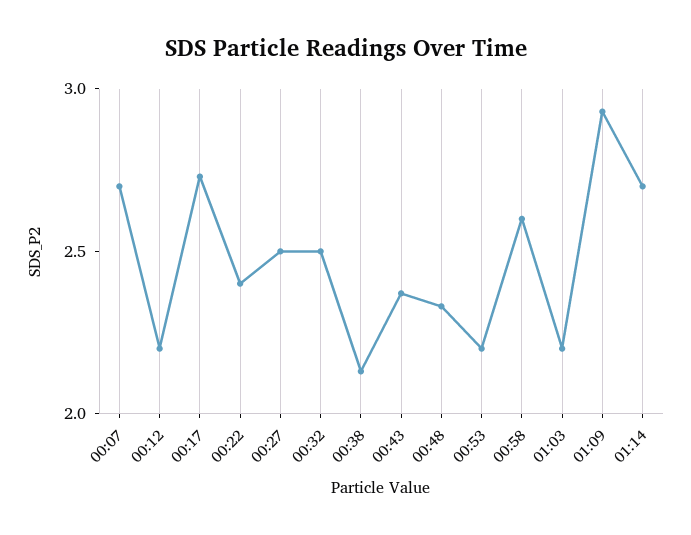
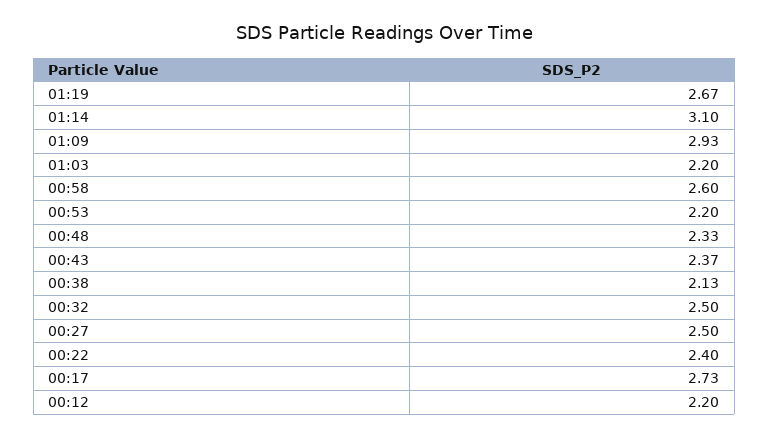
00:07: 2.7 -> none
01:14: 2.7 -> 3.1
01:19: none -> 2.67

